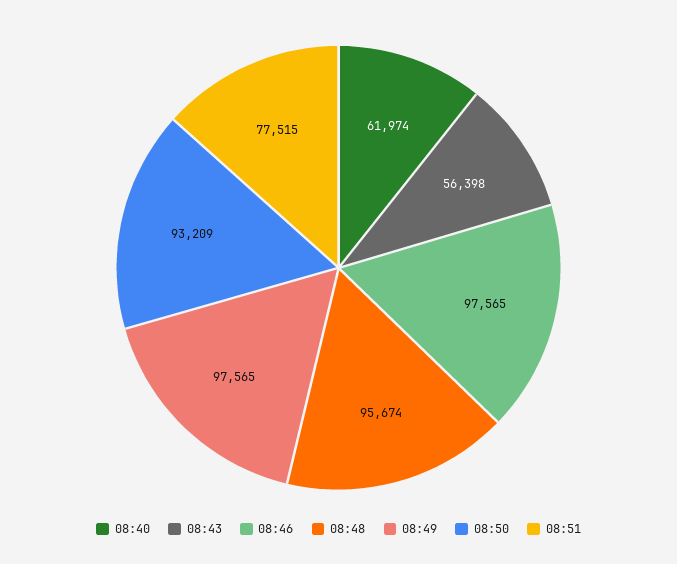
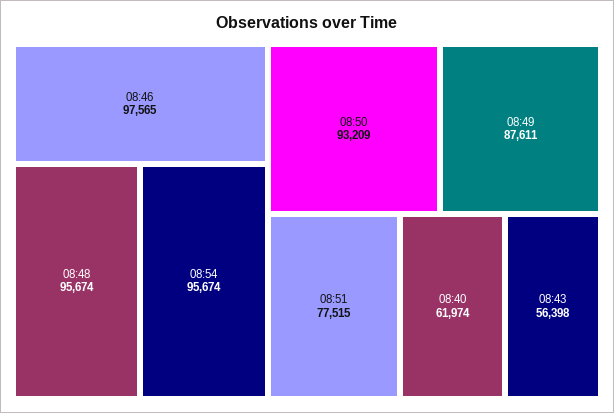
08:49: 97565 -> 87611
08:54: none -> 95674

